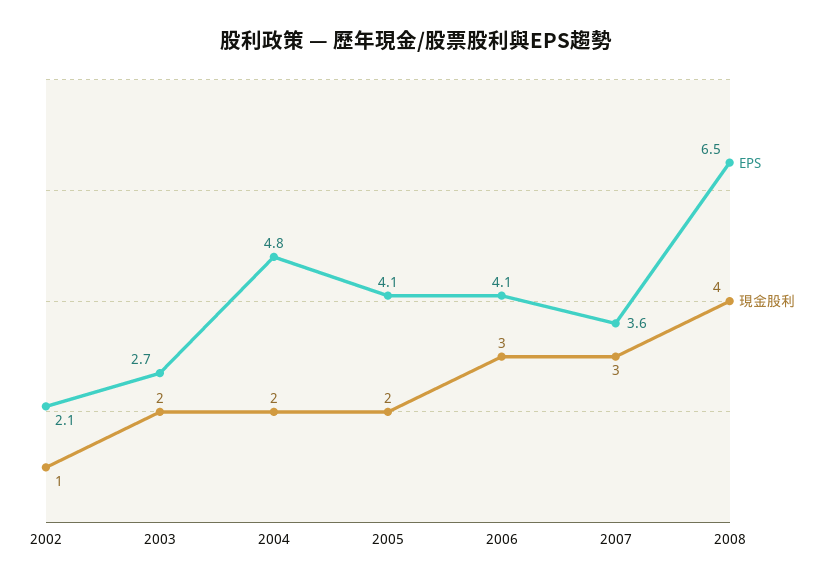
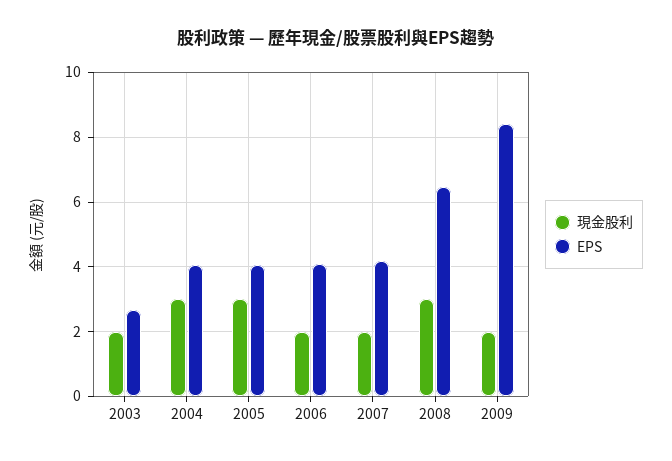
EPS, 2002: 2.1 -> none
現金股利, 2002: 1 -> none
EPS, 2004: 4.8 -> 4
現金股利, 2004: 2 -> 3
現金股利, 2005: 2 -> 3
現金股利, 2006: 3 -> 2
EPS, 2007: 3.6 -> 4.2
現金股利, 2007: 3 -> 2
現金股利, 2008: 4 -> 3
現金股利, 2009: none -> 2
EPS, 2009: none -> 8.4

